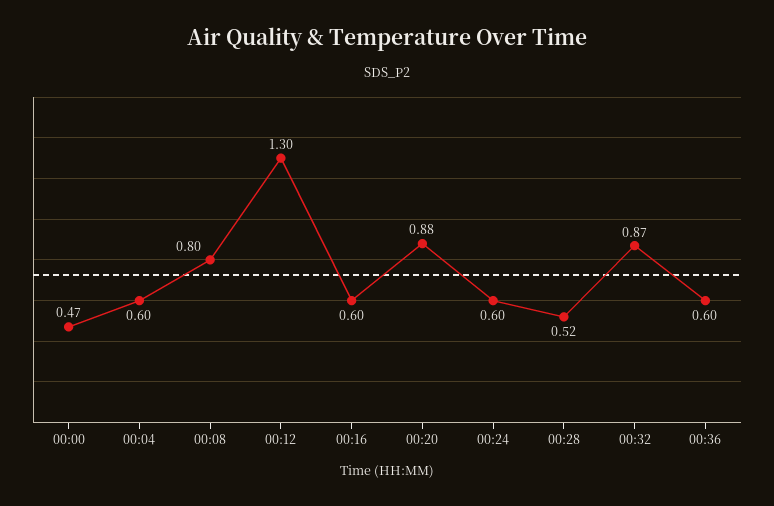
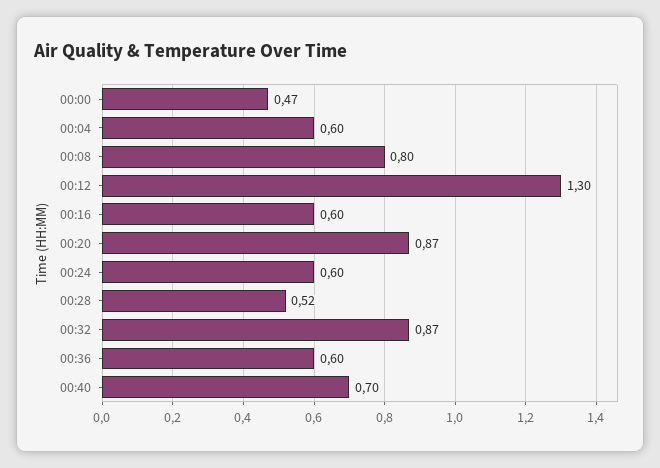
00:20: 0.88 -> 0.87
00:40: none -> 0.7

